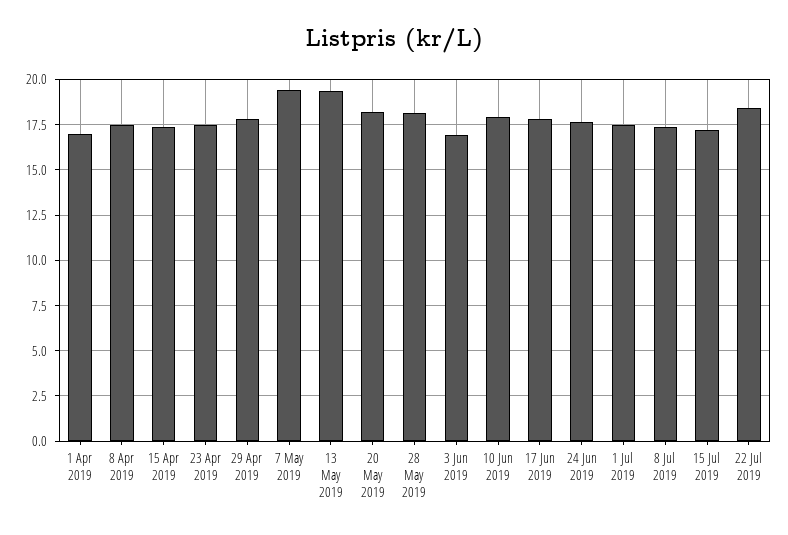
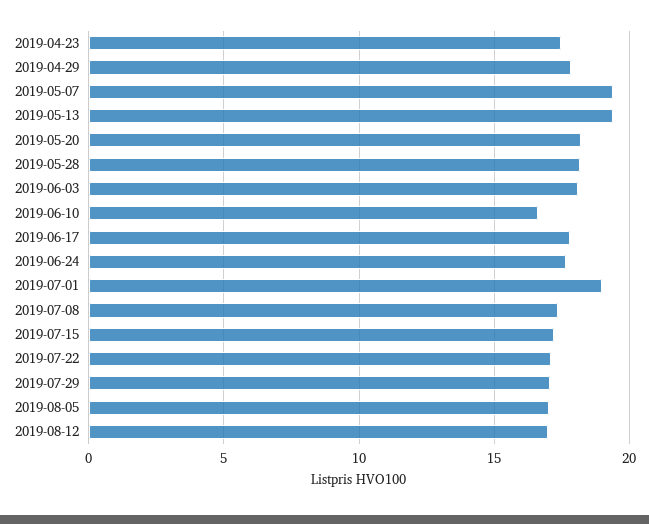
1 Apr 2019: 17 -> none
8 Apr 2019: 17.5 -> none
15 Apr 2019: 17.5 -> none
3 Jun 2019: 17 -> 18
10 Jun 2019: 18 -> 16.5
1 Jul 2019: 17.5 -> 19
22 Jul 2019: 18.5 -> 17
2019-07-29: none -> 17
2019-08-05: none -> 17
2019-08-12: none -> 17

